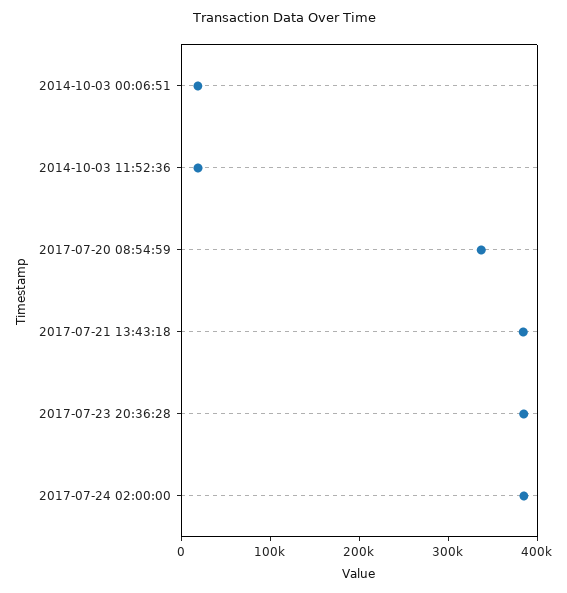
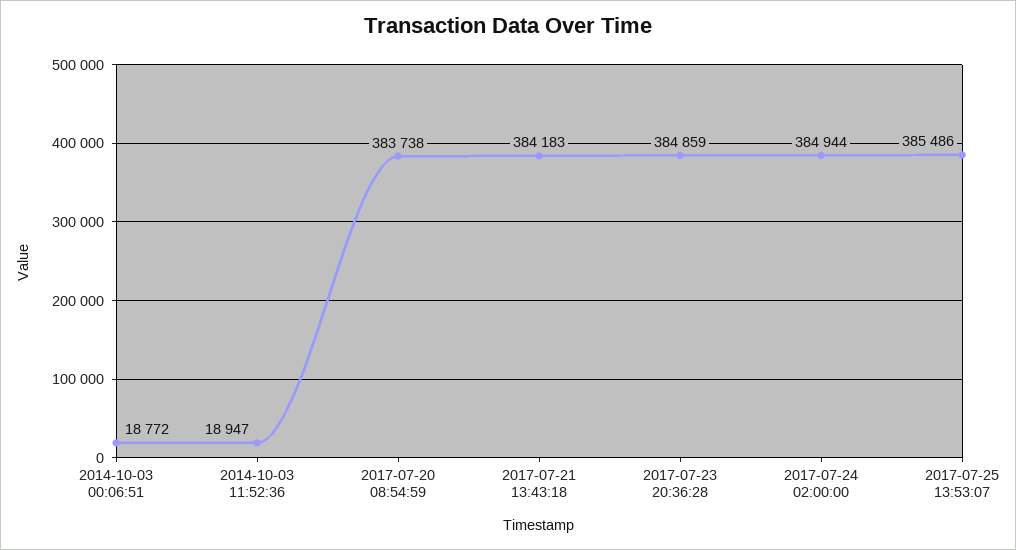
2017-07-20 08:54:59: 340000 -> 383738
2017-07-25 13:53:07: none -> 385486

